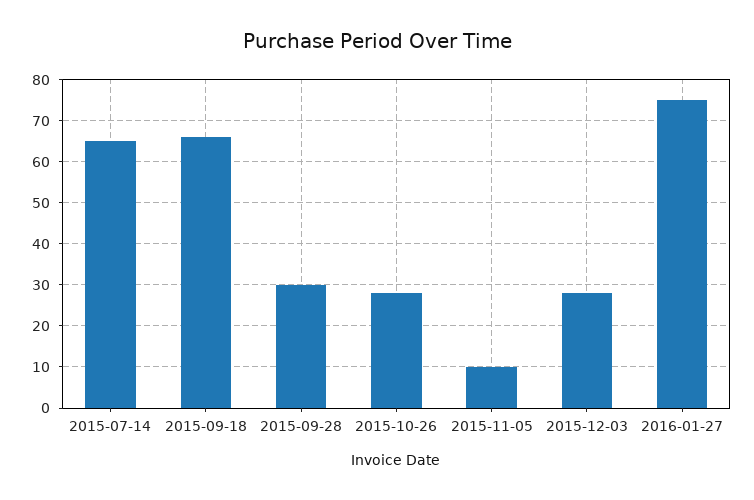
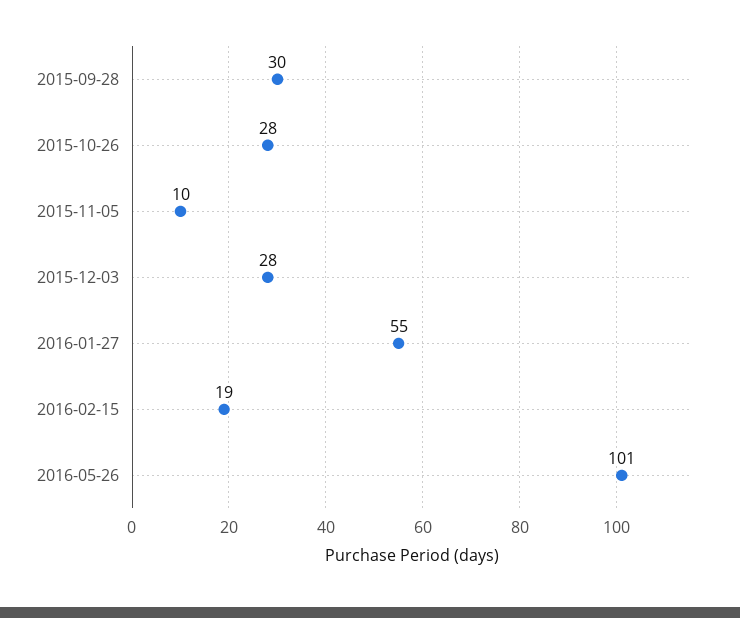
2015-07-14: 65 -> none
2015-09-18: 65 -> none
2016-01-27: 75 -> 55
2016-02-15: none -> 19
2016-05-26: none -> 101

